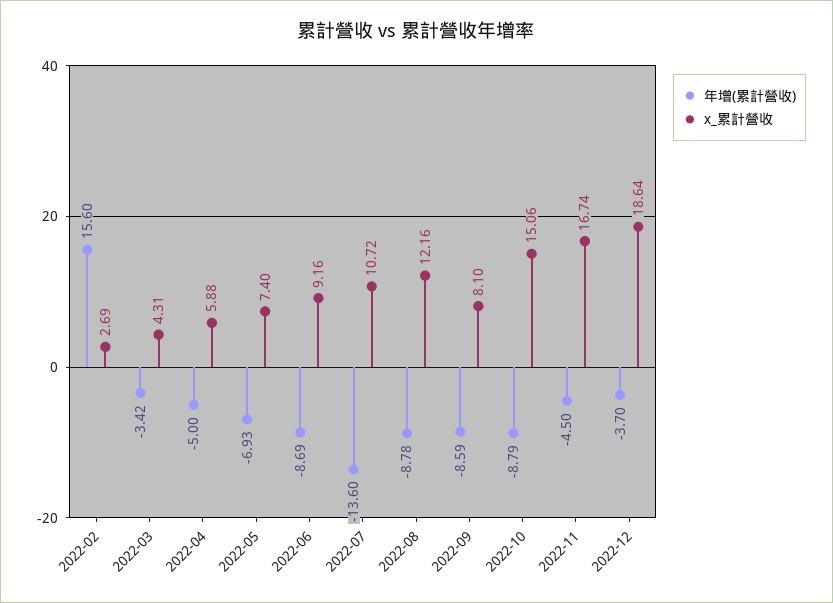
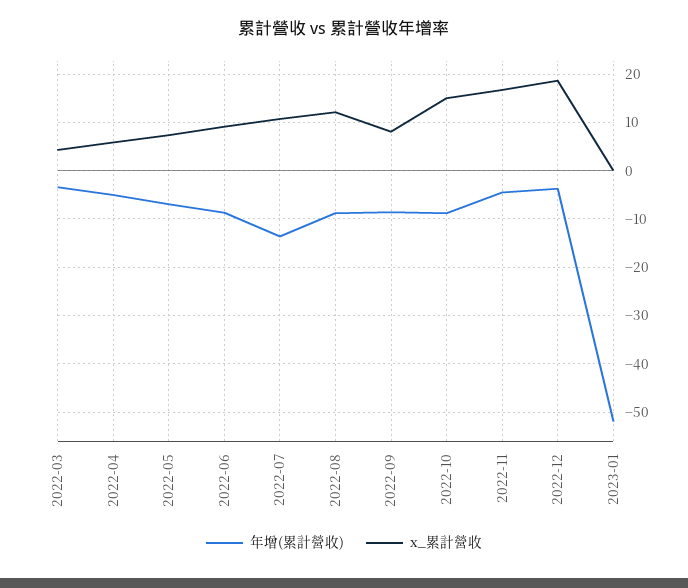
年增(累計營收), 2022-02: 15.6 -> none
x_累計營收, 2022-02: 2.69 -> none
年增(累計營收), 2023-01: none -> -52
x_累計營收, 2023-01: none -> 0

